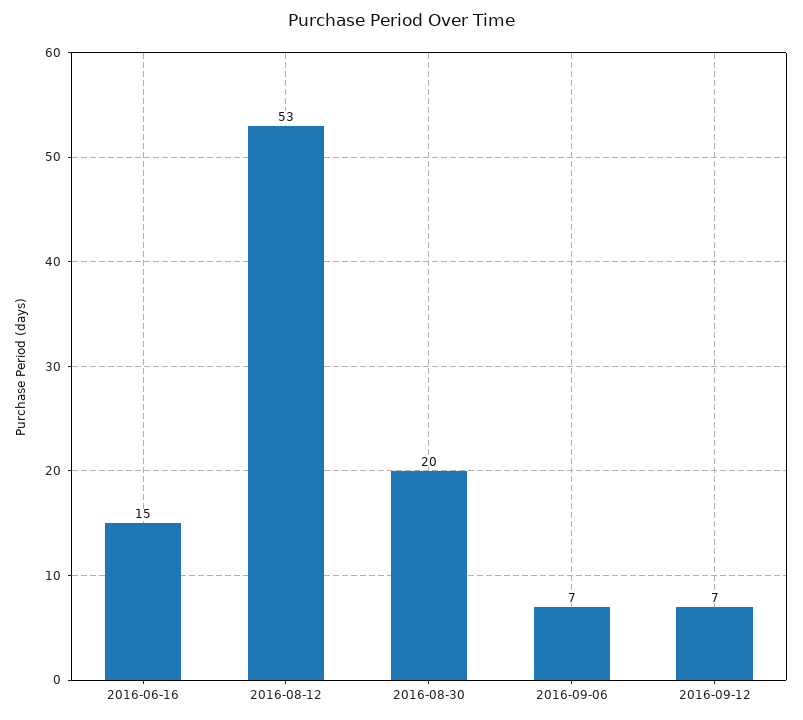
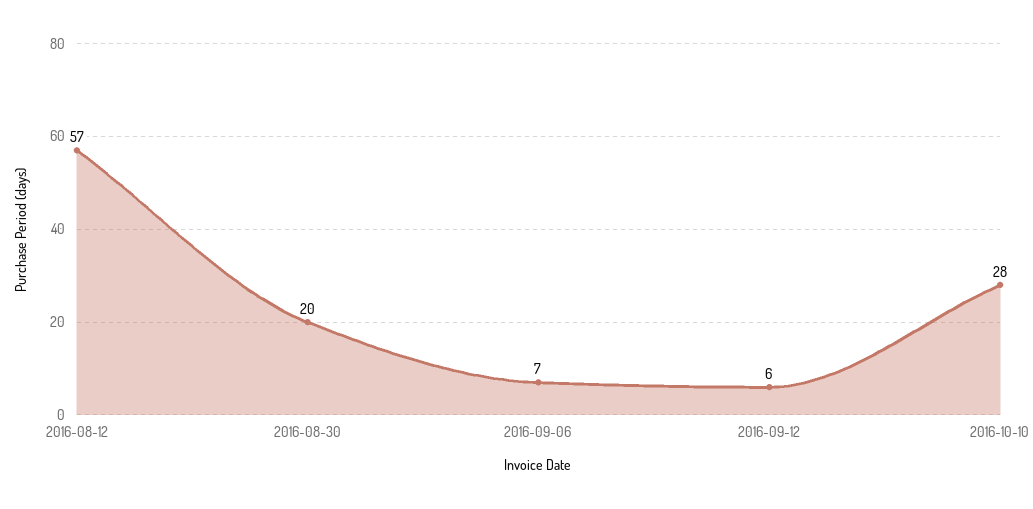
2016-06-16: 15 -> none
2016-08-12: 53 -> 57
2016-09-12: 7 -> 6
2016-10-10: none -> 28

